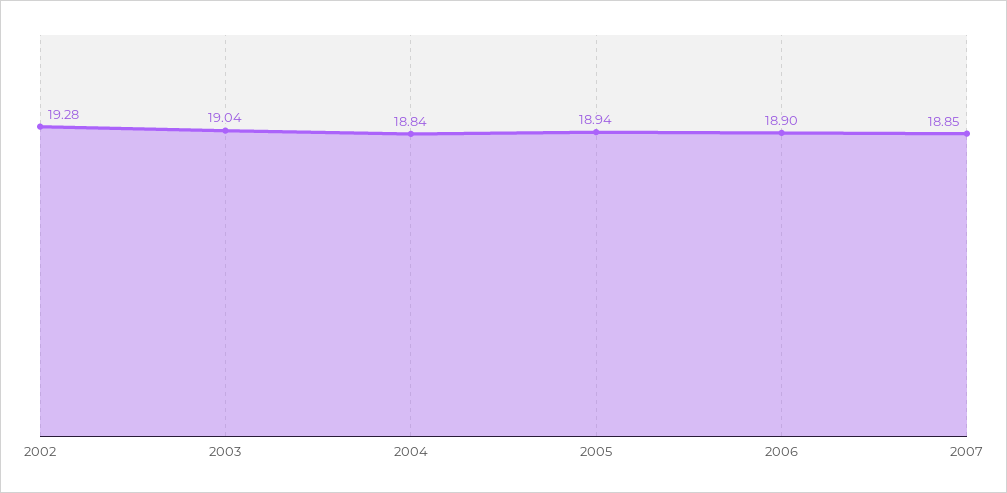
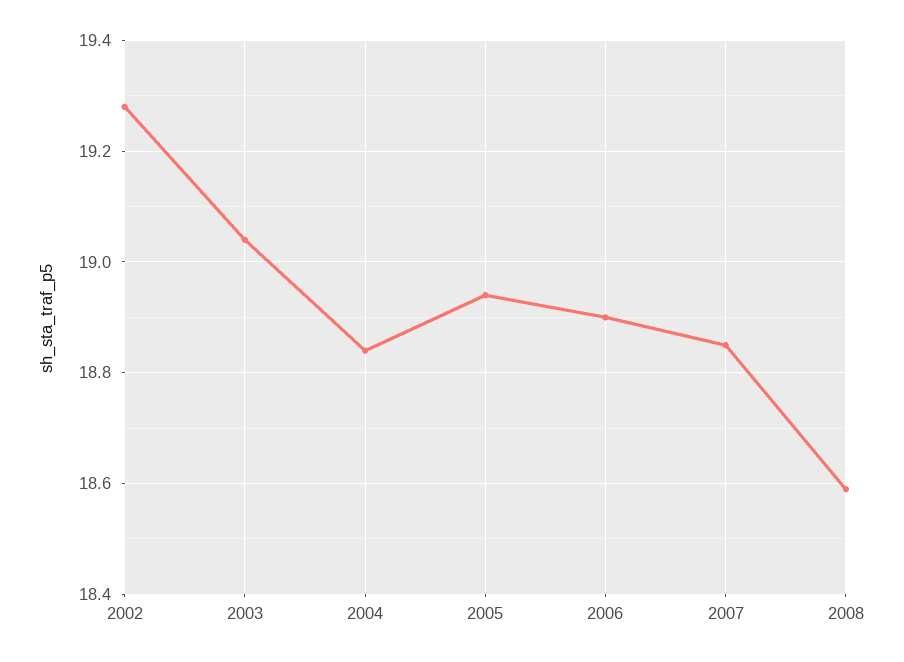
2008: none -> 18.6

